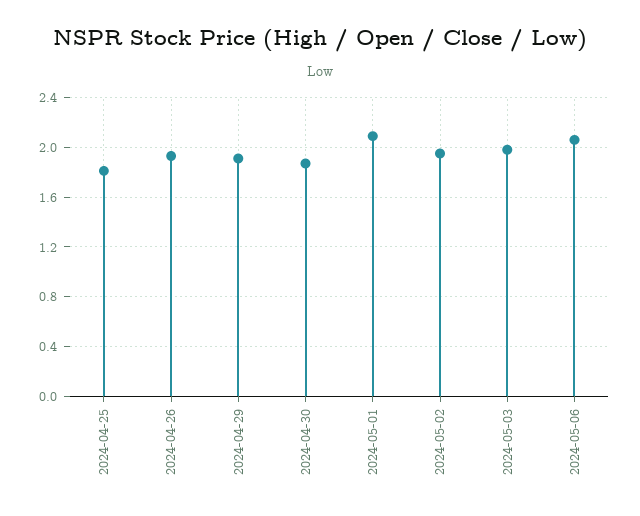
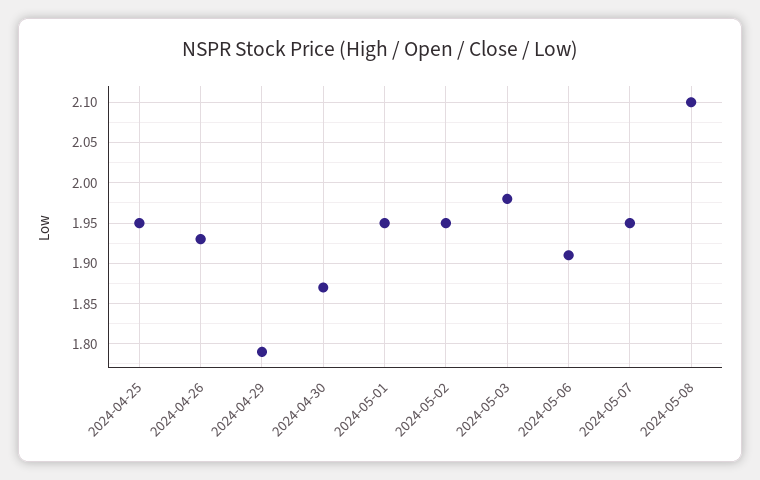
2024-04-25: 1.8 -> 1.95
2024-04-29: 1.9 -> 1.79
2024-05-01: 2.1 -> 1.95
2024-05-06: 2.05 -> 1.91
2024-05-07: none -> 1.95
2024-05-08: none -> 2.1

